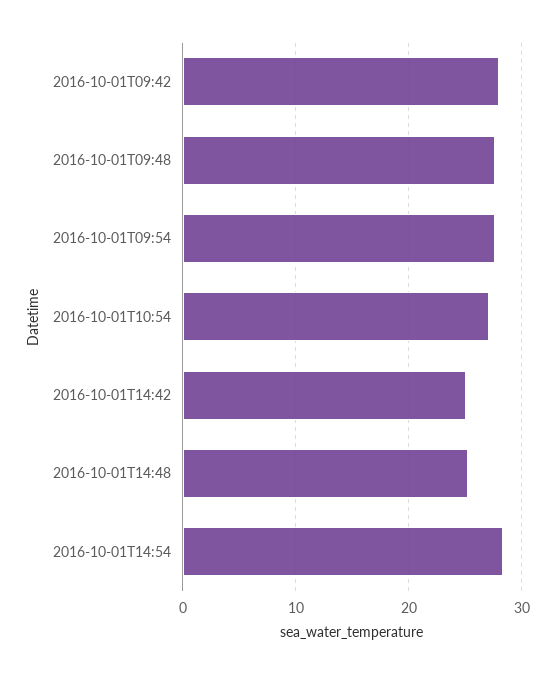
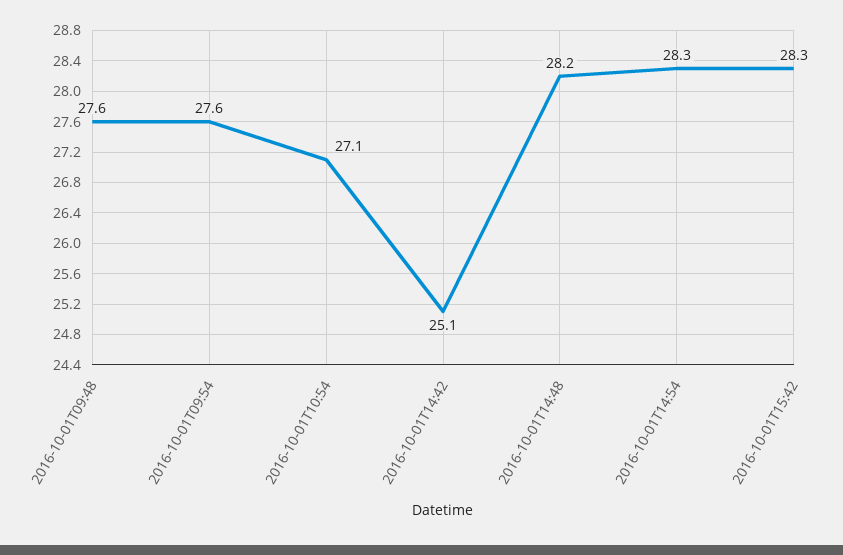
2016-10-01T09:42: 28 -> none
2016-10-01T14:48: 25 -> 28.2
2016-10-01T15:42: none -> 28.3

